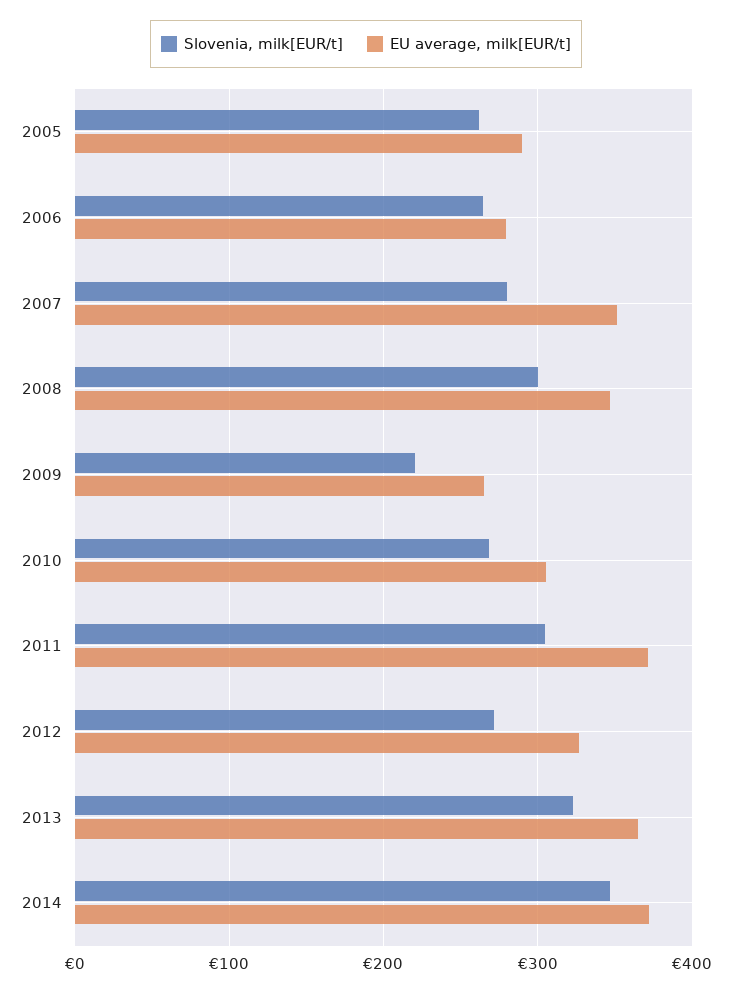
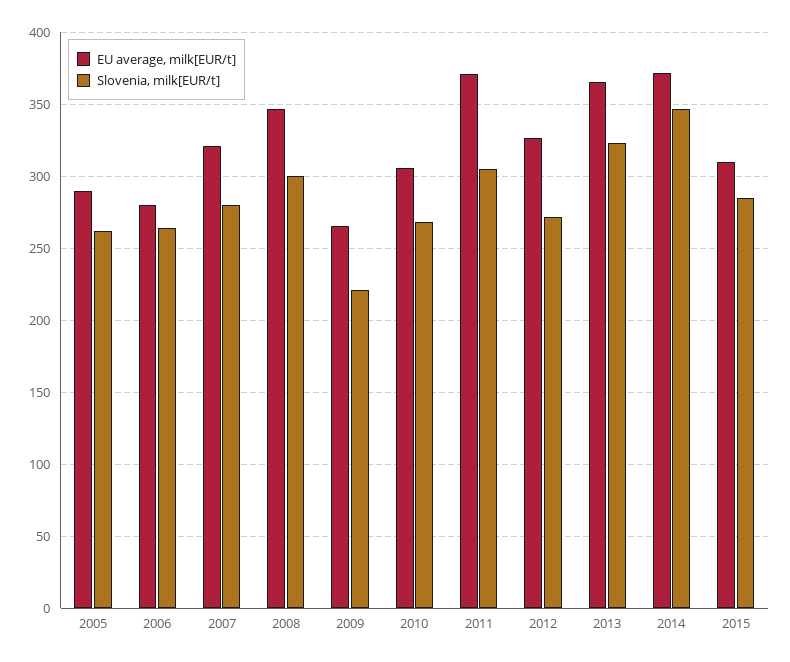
EU average, milk[EUR/t], 2007: 350 -> 320
EU average, milk[EUR/t], 2015: none -> 310
Slovenia, milk[EUR/t], 2015: none -> 285

